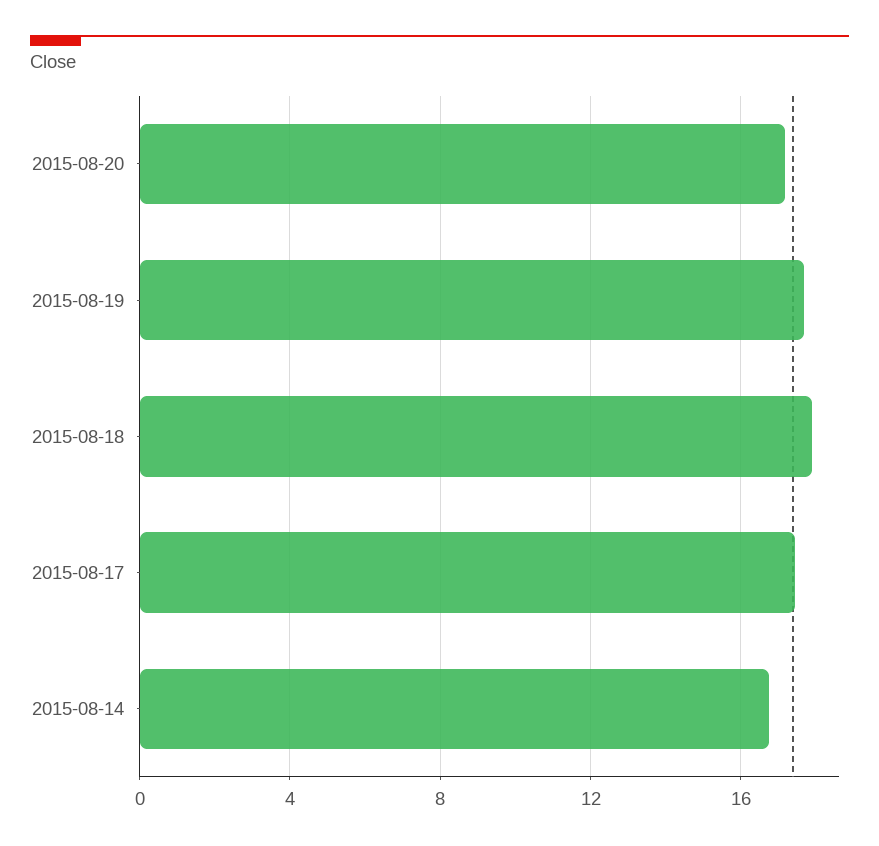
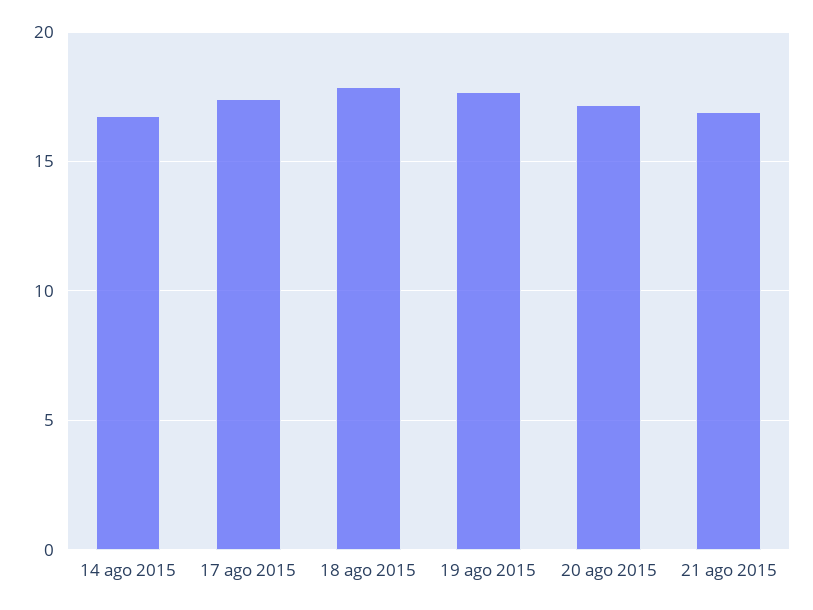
21 ago 2015: none -> 17

